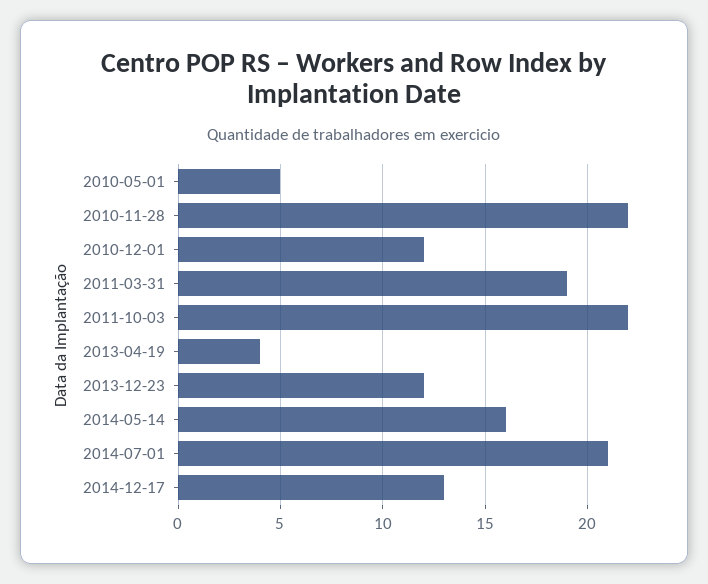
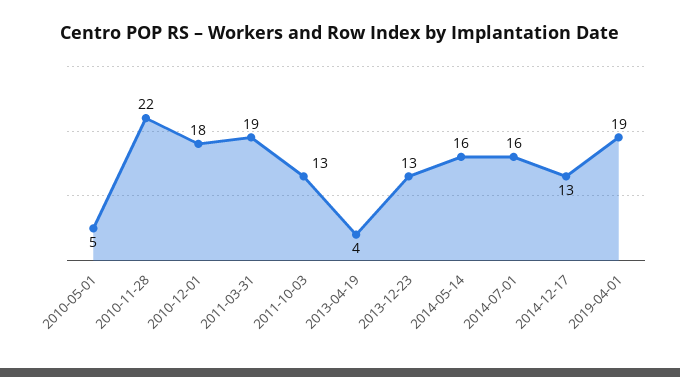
2010-12-01: 12 -> 18
2011-10-03: 22 -> 13
2013-12-23: 12 -> 13
2014-07-01: 21 -> 16
2019-04-01: none -> 19

